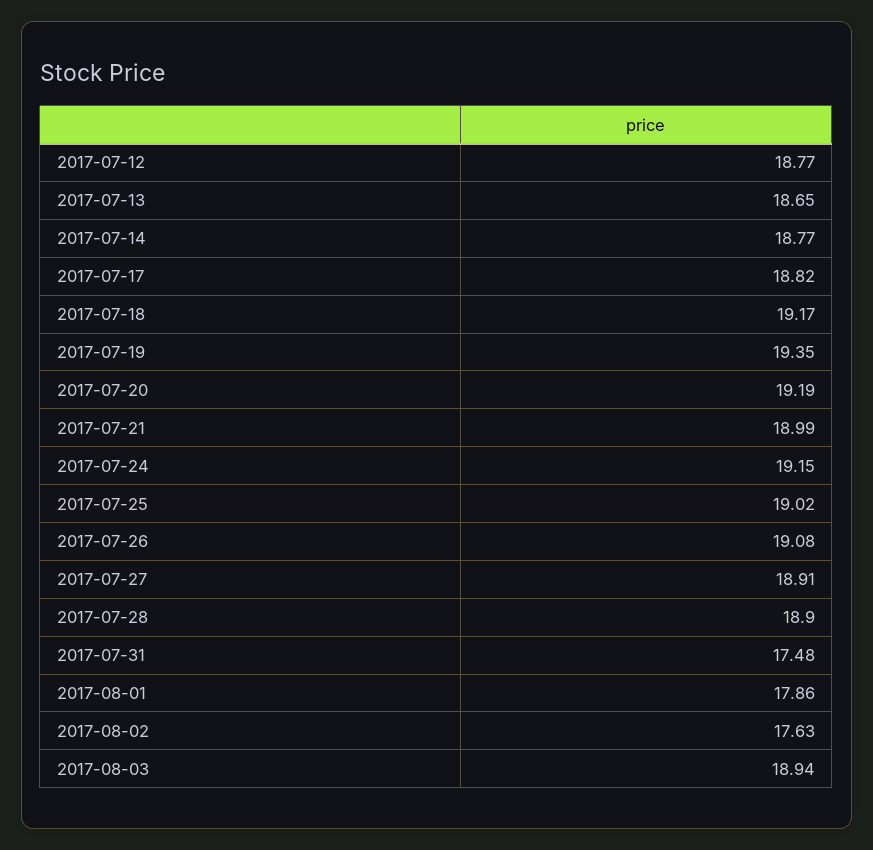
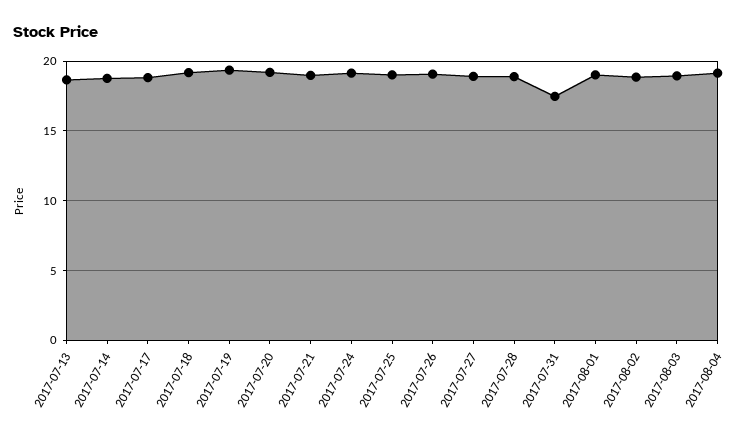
2017-07-12: 18.77 -> none
2017-08-01: 17.86 -> 19
2017-08-02: 17.63 -> 19
2017-08-04: none -> 19

